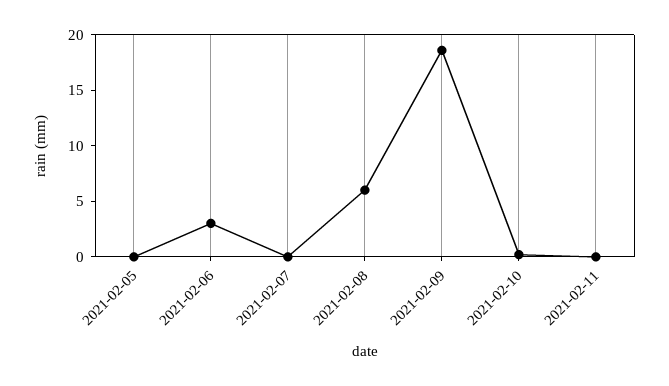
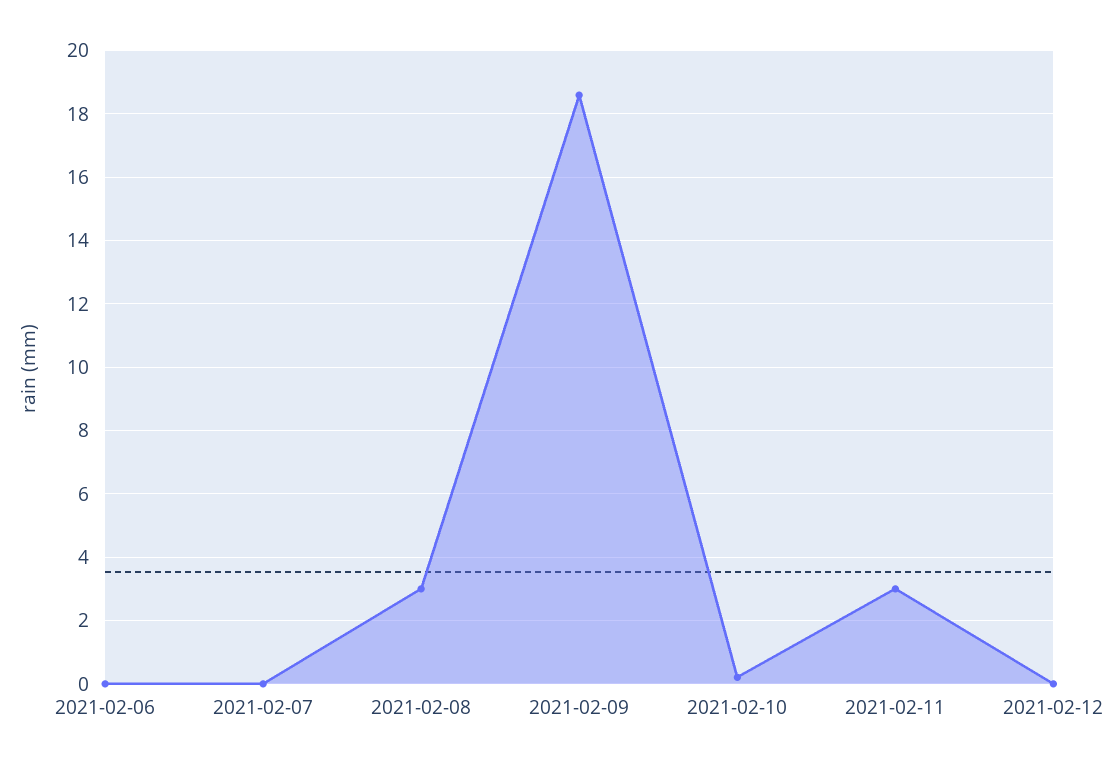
2021-02-05: 0 -> none
2021-02-06: 3 -> 0
2021-02-08: 6 -> 3
2021-02-11: 0 -> 3
2021-02-12: none -> 0

